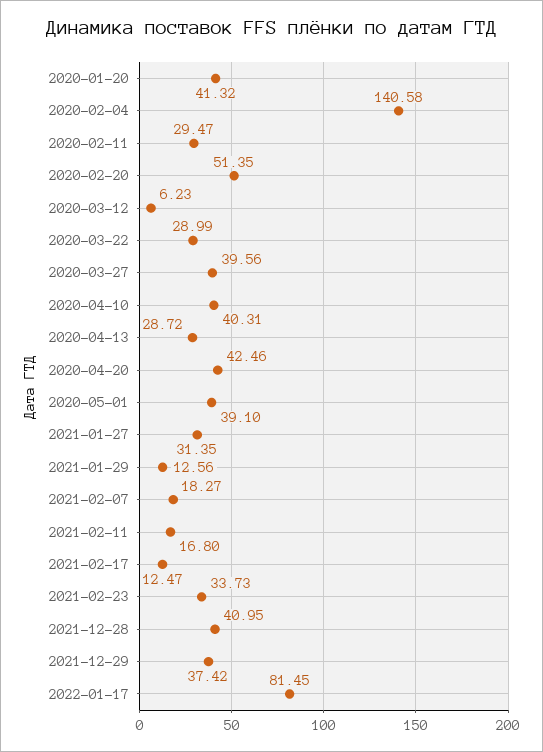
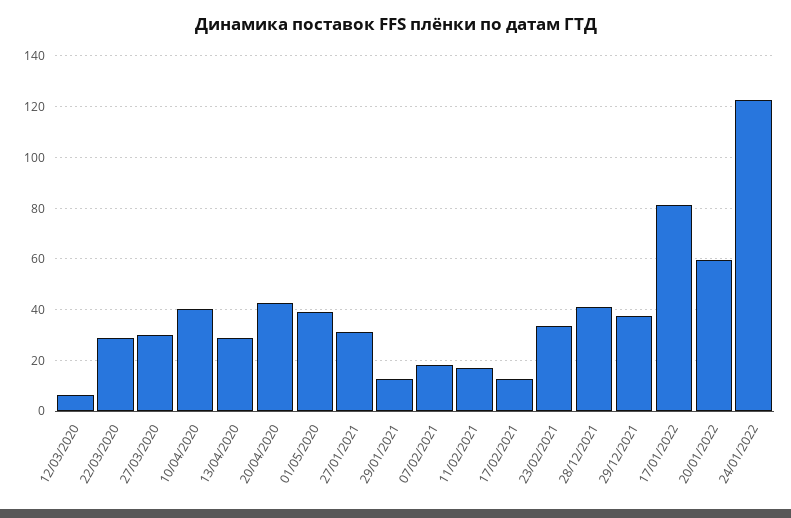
2020-01-20: 41.32 -> none
2020-02-04: 140.58 -> none
2020-02-11: 29.47 -> none
2020-02-20: 51.35 -> none
2020-03-27: 39.56 -> 30
20/01/2022: none -> 60
24/01/2022: none -> 122.5

